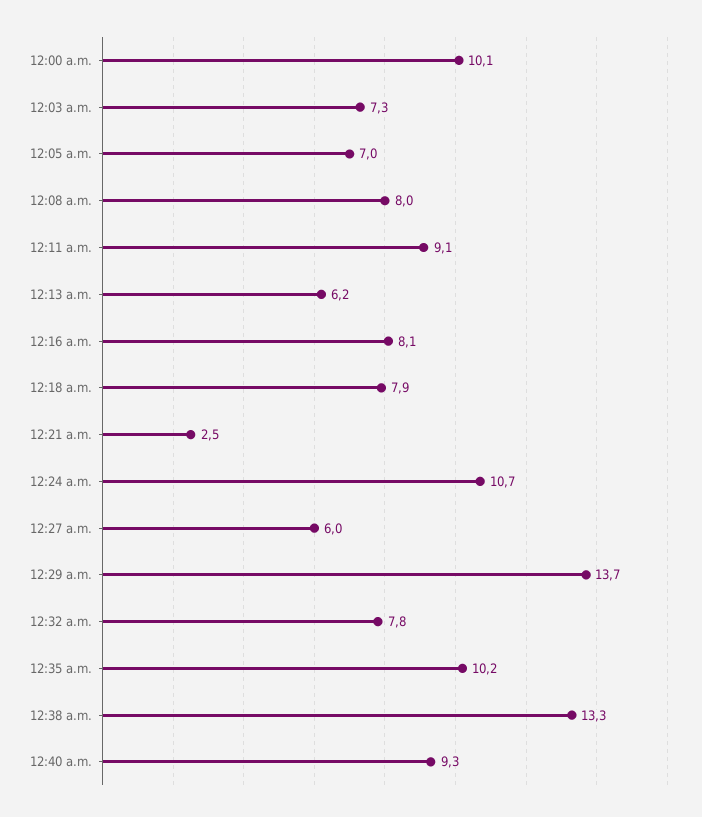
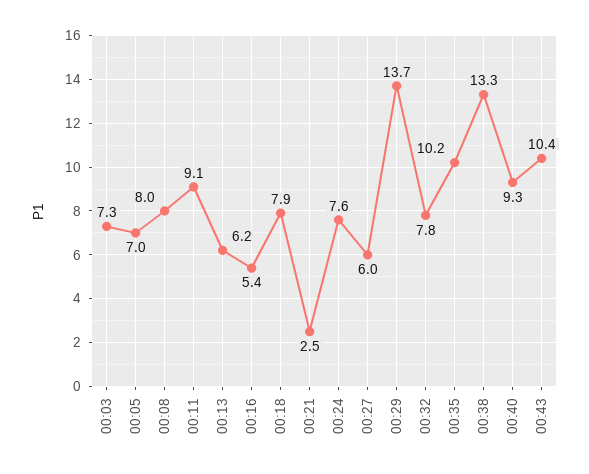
12:00 a.m.: 10.1 -> none
12:16 a.m.: 8.1 -> 5.4
12:24 a.m.: 10.7 -> 7.6
00:43: none -> 10.4

